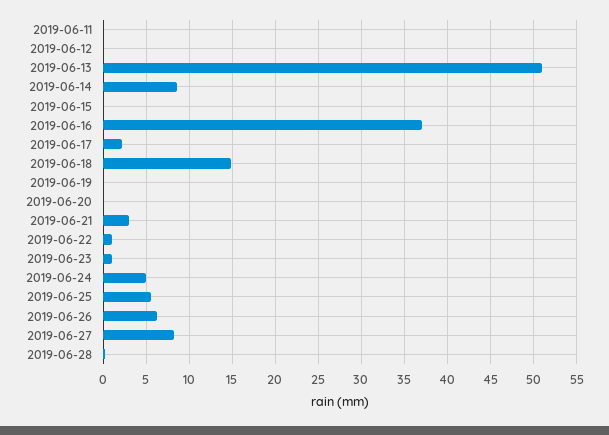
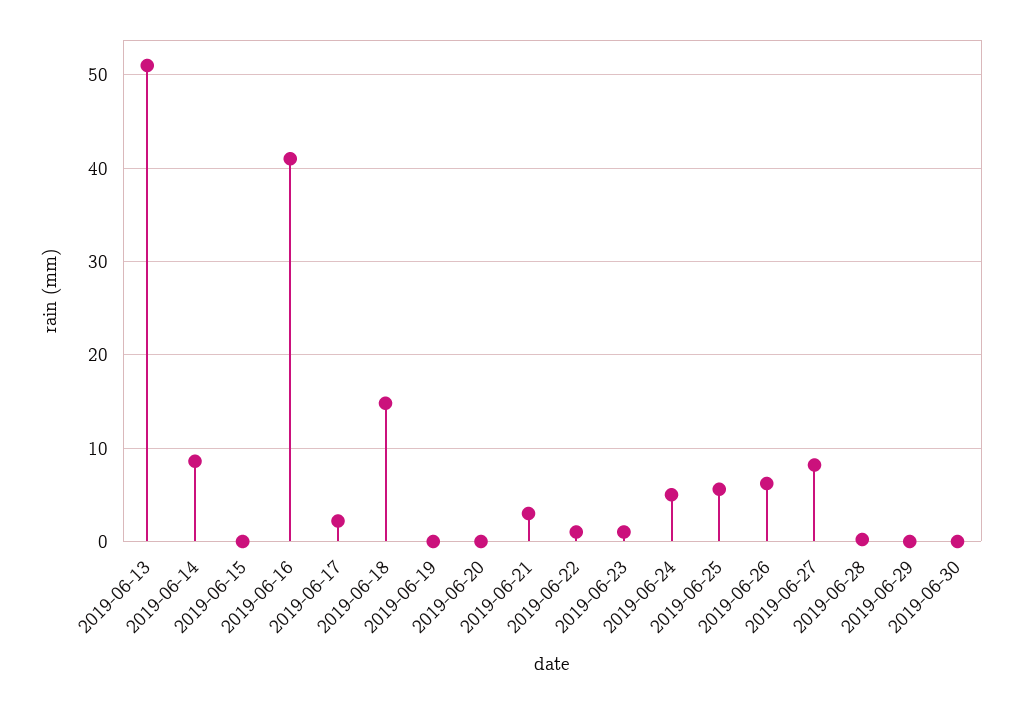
2019-06-11: 0 -> none
2019-06-12: 0 -> none
2019-06-16: 37 -> 41
2019-06-29: none -> 0
2019-06-30: none -> 0

